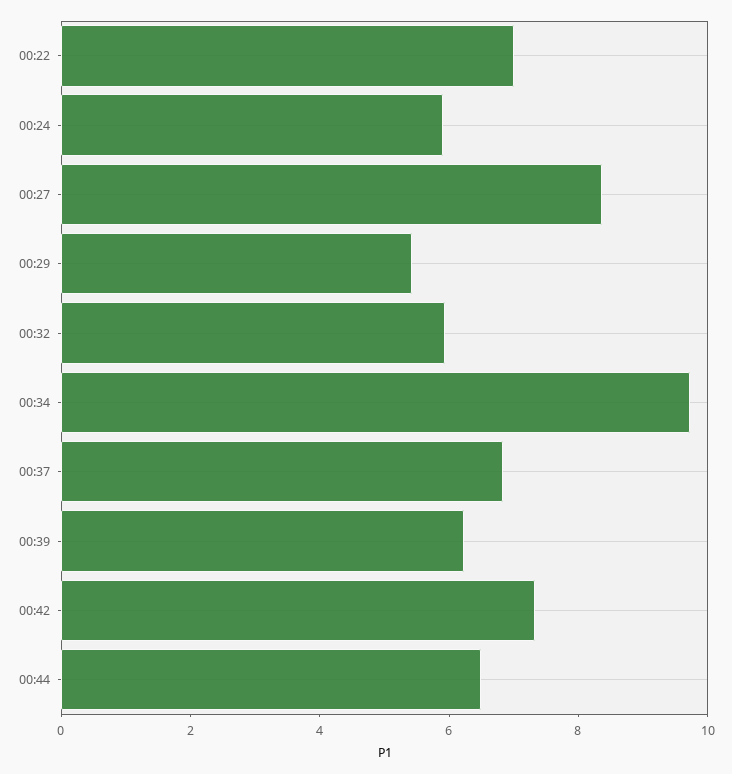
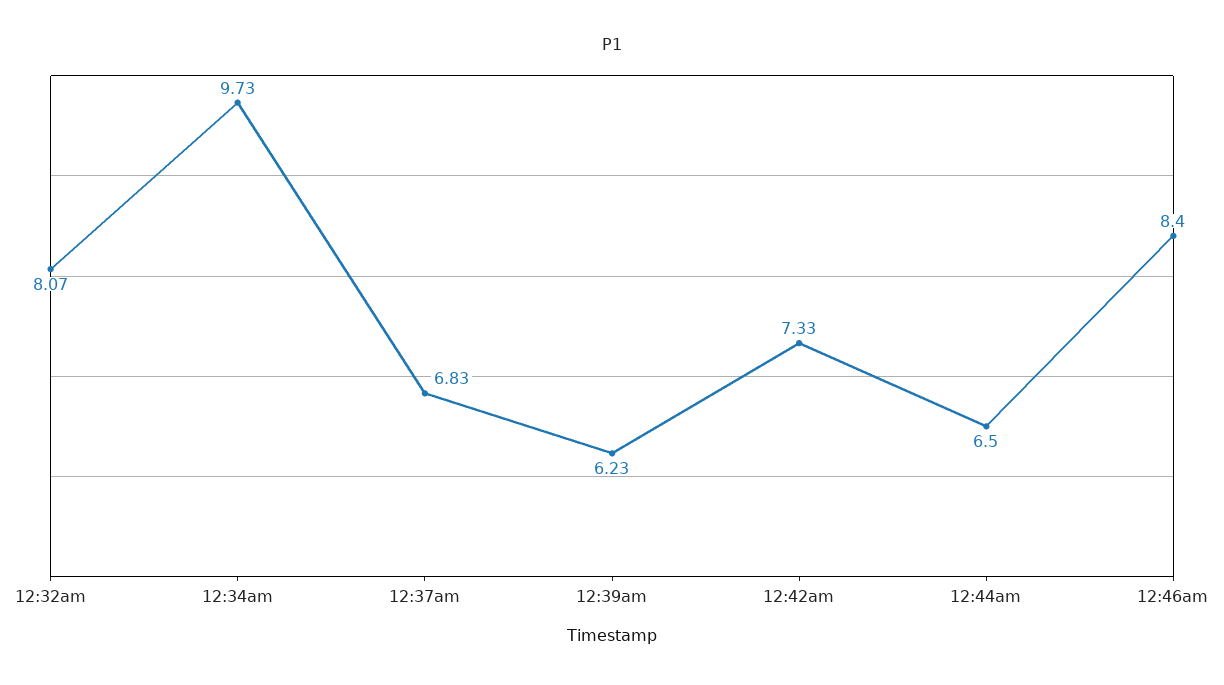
00:22: 7 -> none
00:24: 6 -> none
00:27: 8.5 -> none
00:29: 5.5 -> none
00:32: 6 -> 8.07
12:46am: none -> 8.4

